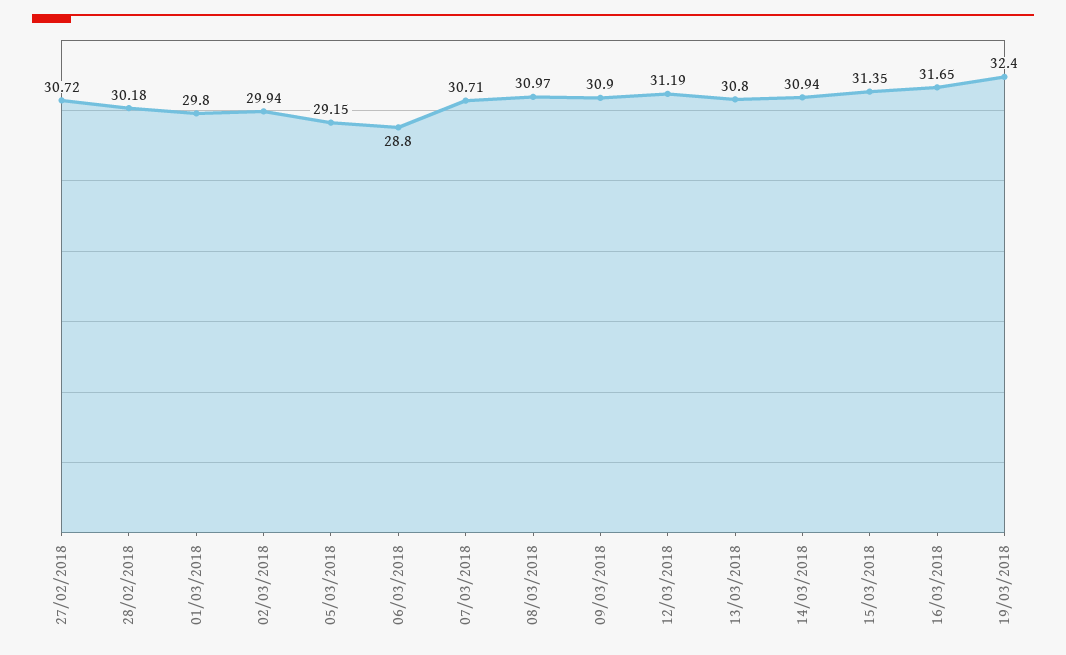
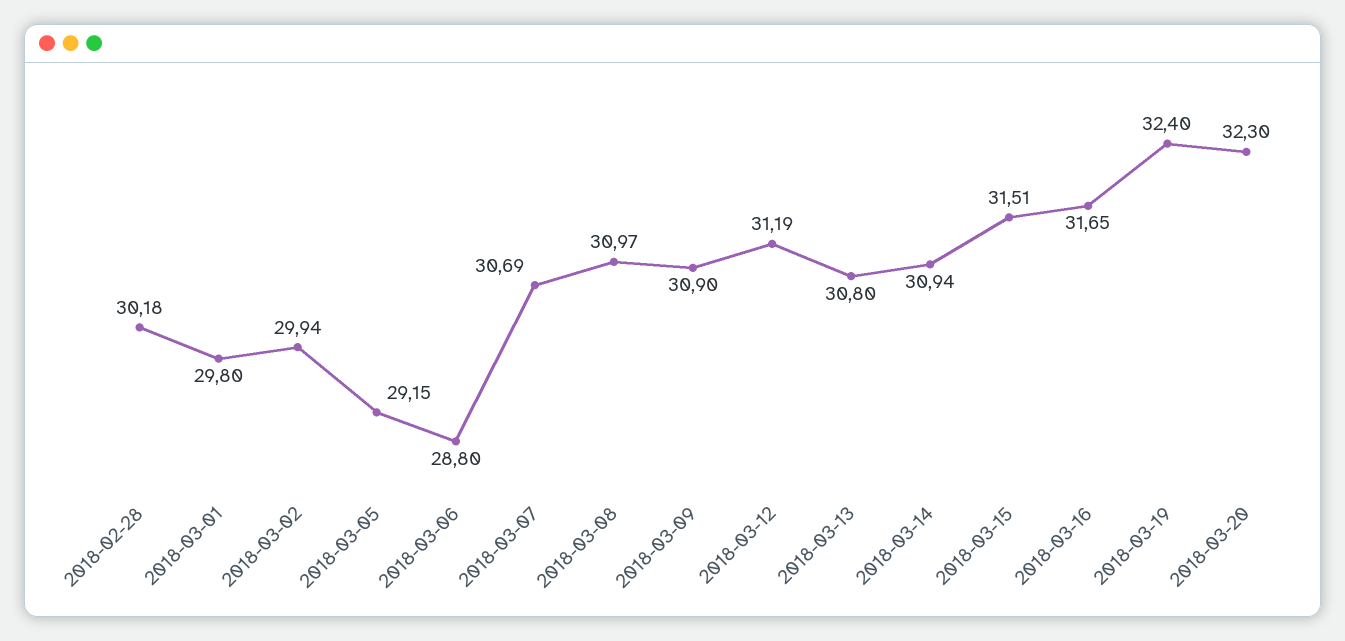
27/02/2018: 30.72 -> none
07/03/2018: 30.71 -> 30.69
15/03/2018: 31.35 -> 31.51
2018-03-20: none -> 32.3

